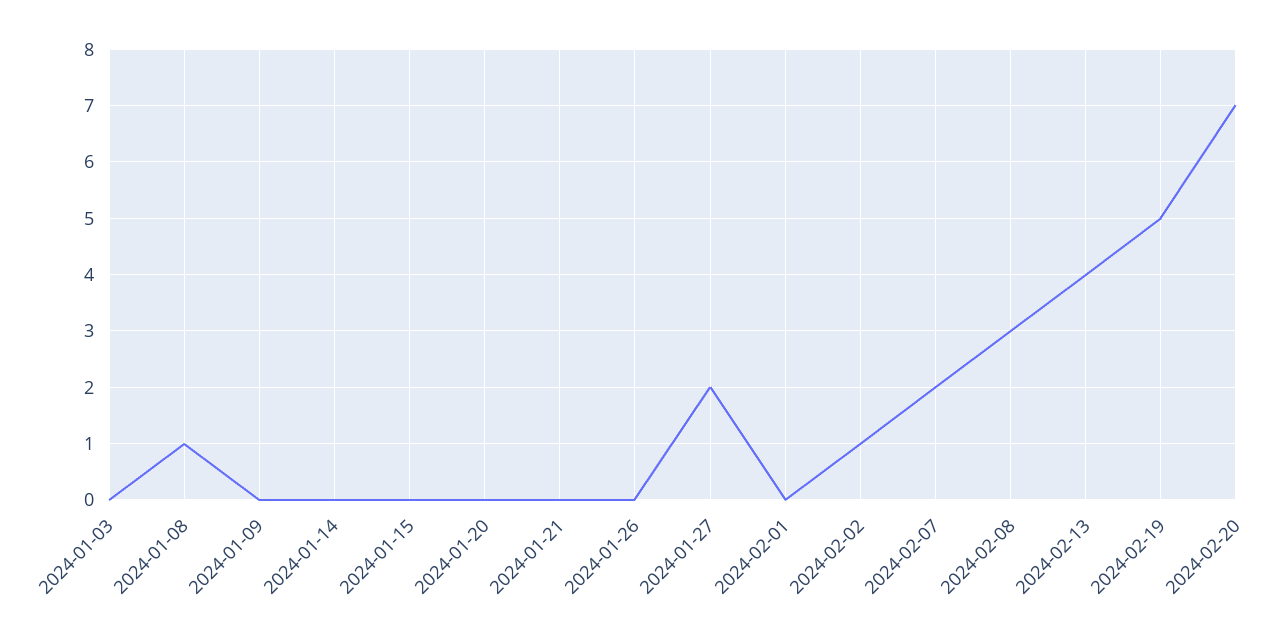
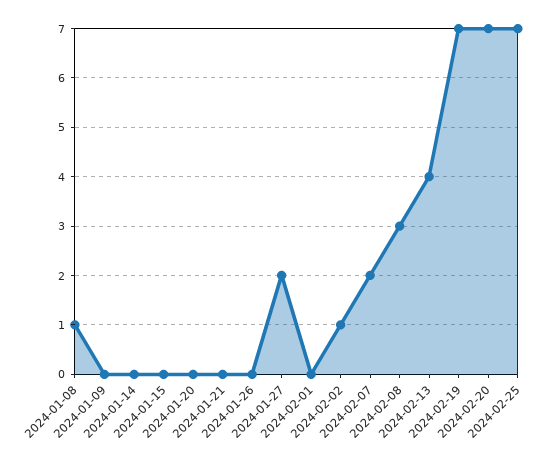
2024-01-03: 0 -> none
2024-02-19: 5 -> 7
2024-02-25: none -> 7

